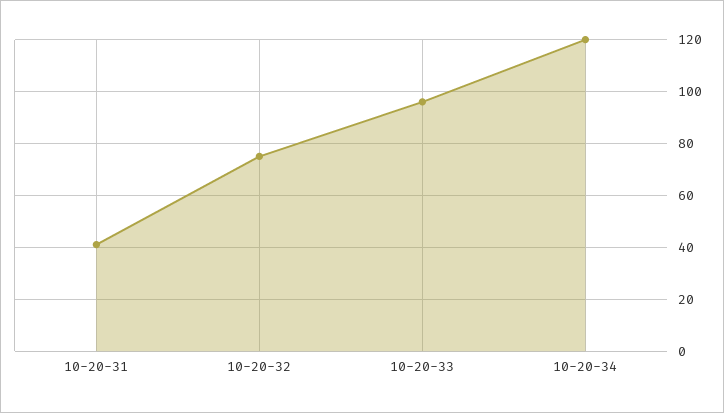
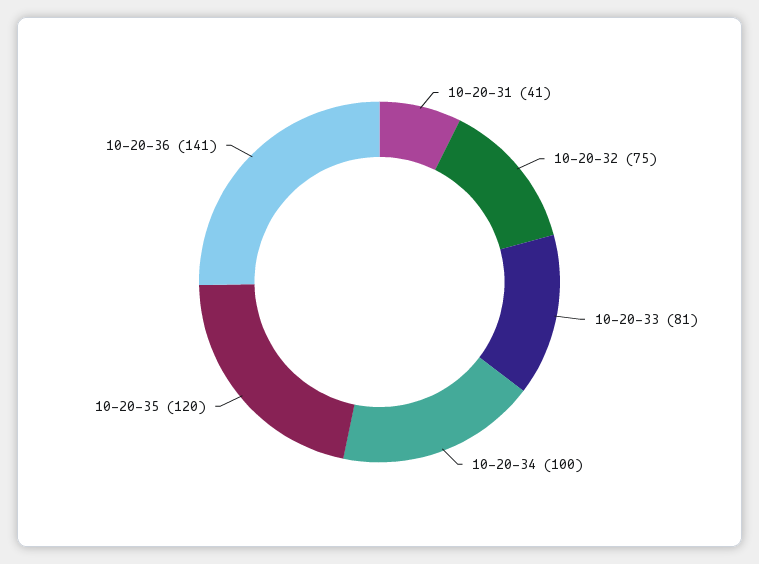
10-20-33: 95 -> 81
10-20-34: 120 -> 100
10-20-35: none -> 120
10-20-36: none -> 141

